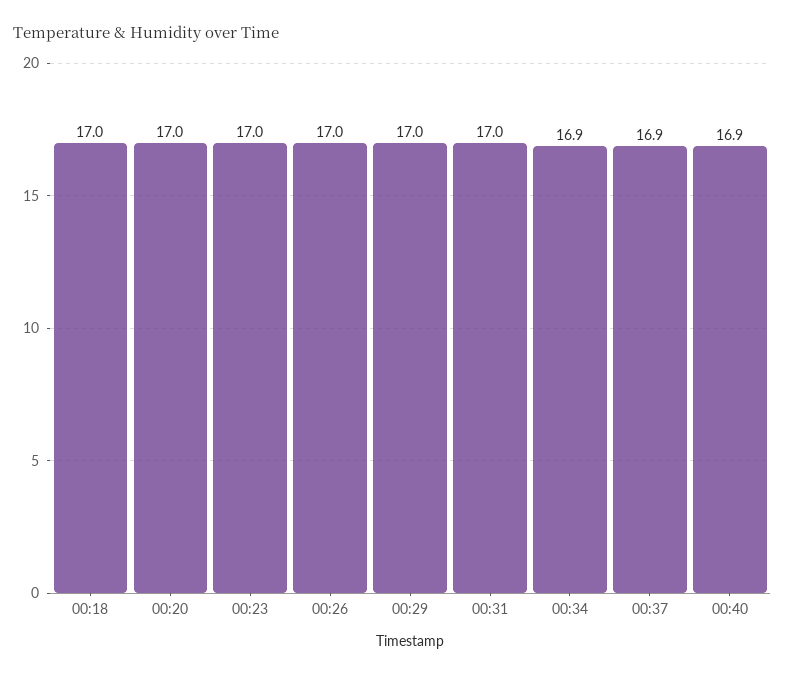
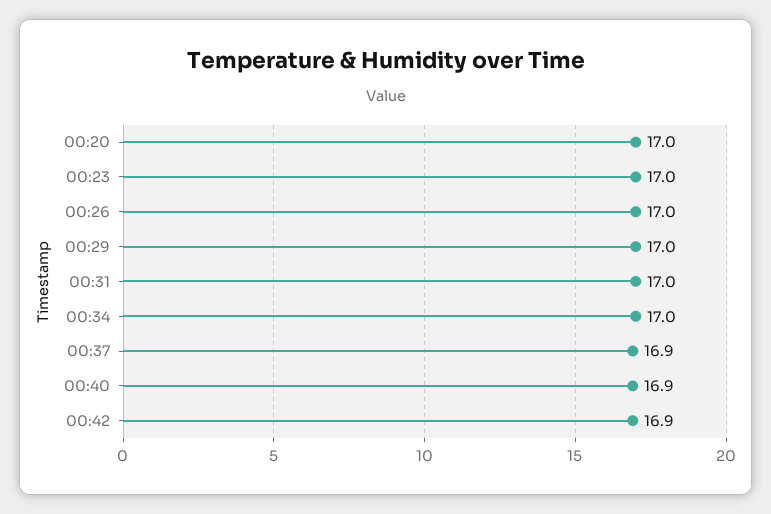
00:18: 17 -> none
00:34: 16.9 -> 17
00:42: none -> 16.9

